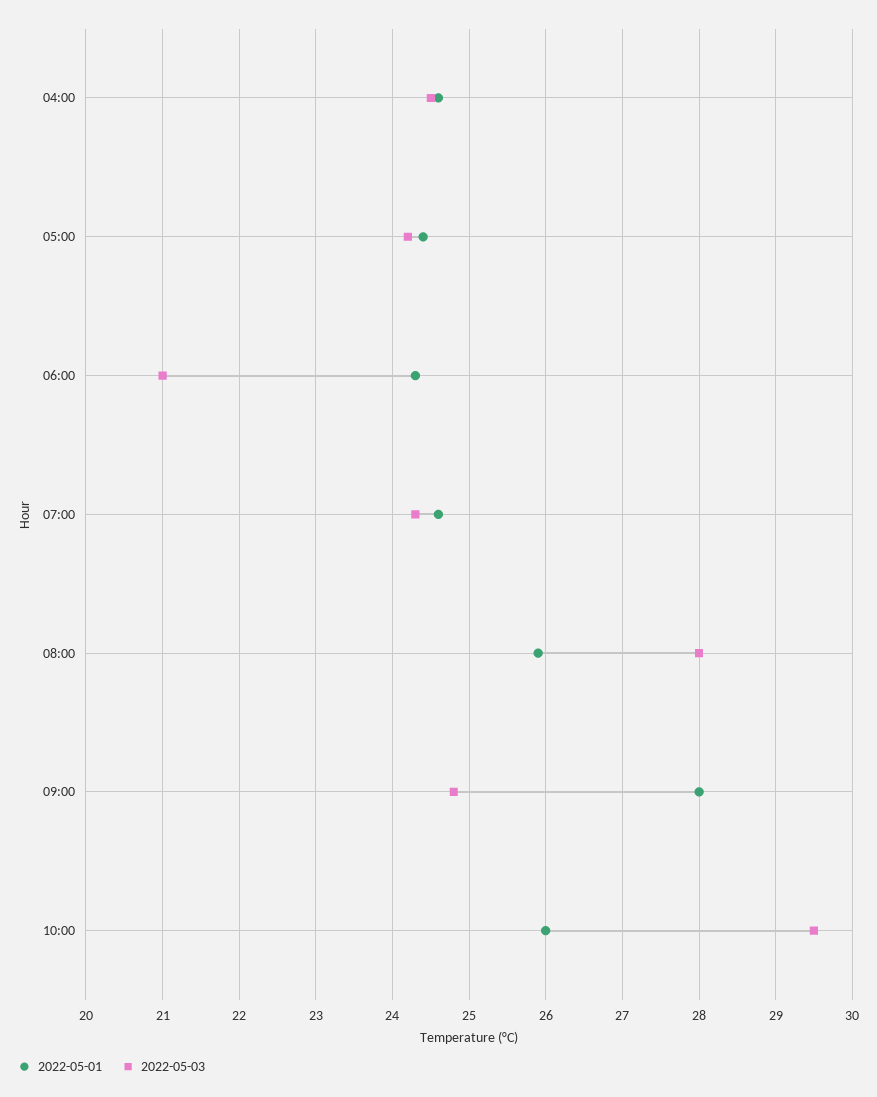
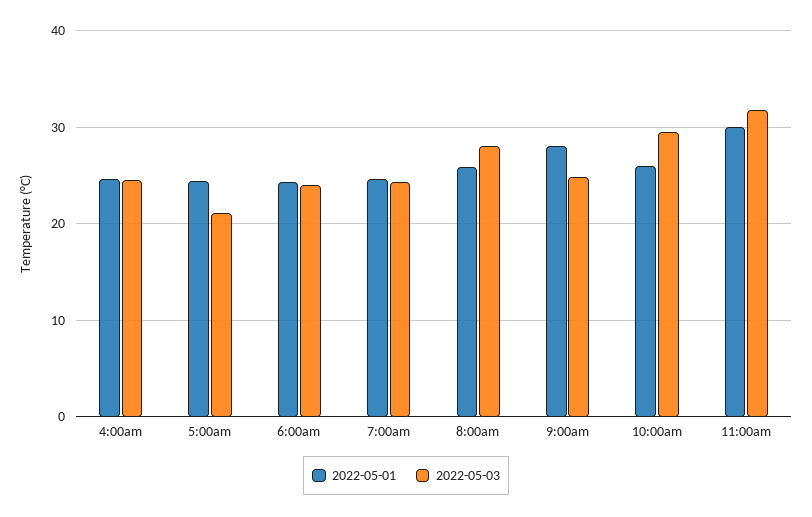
2022-05-03, 05:00: 24.2 -> 21
2022-05-03, 06:00: 21 -> 24
2022-05-01, 11:00am: none -> 30
2022-05-03, 11:00am: none -> 32

